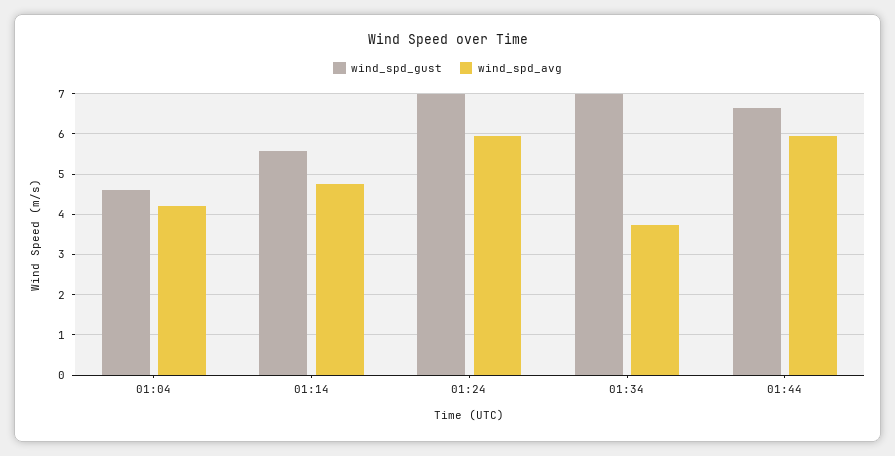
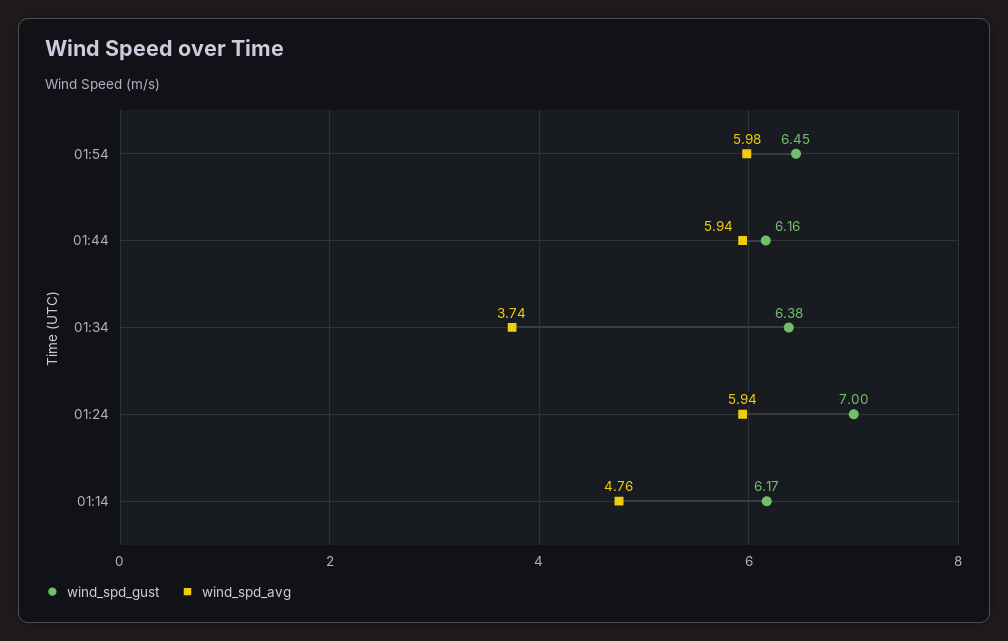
wind_spd_gust, 01:04: 4.6 -> none
wind_spd_avg, 01:04: 4.2 -> none
wind_spd_gust, 01:14: 5.6 -> 6.17
wind_spd_gust, 01:34: 7 -> 6.38
wind_spd_gust, 01:44: 6.6 -> 6.16
wind_spd_gust, 01:54: none -> 6.45
wind_spd_avg, 01:54: none -> 5.98

